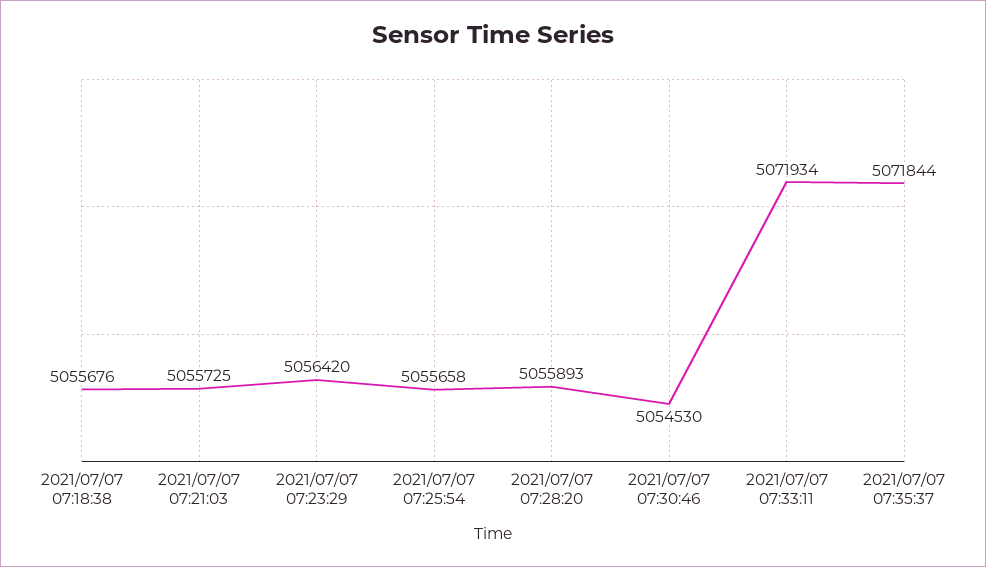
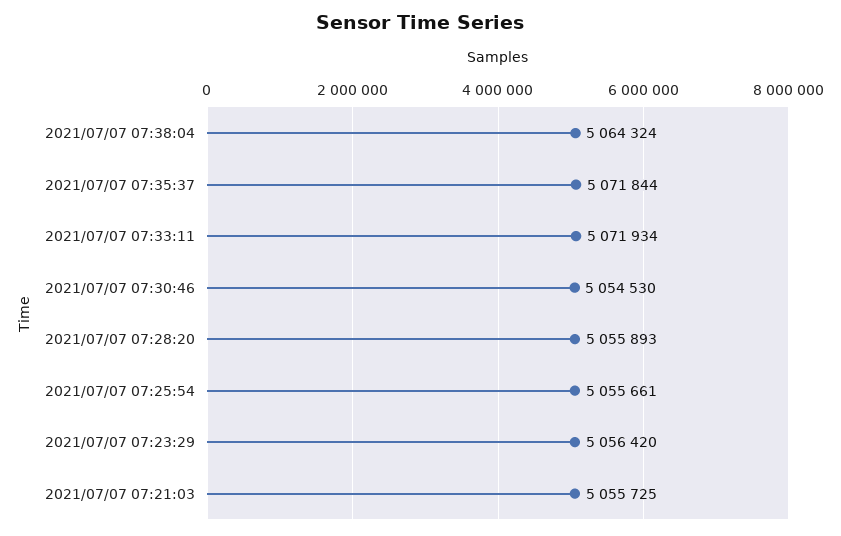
2021/07/07 07:18:38: 5055676 -> none
2021/07/07 07:25:54: 5055658 -> 5055661
2021/07/07 07:38:04: none -> 5064324

